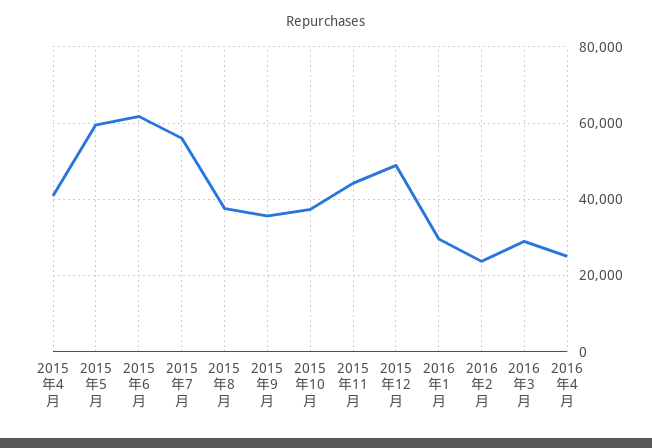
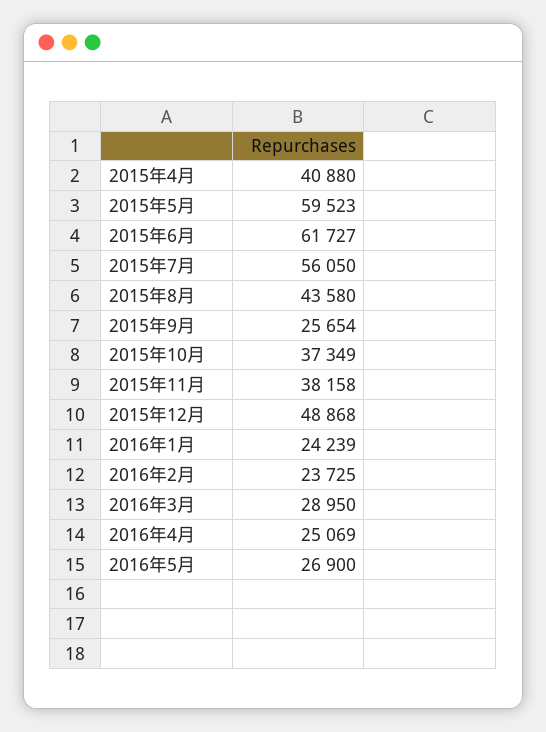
2015年8月: 38000 -> 43580
2015年9月: 36000 -> 25654
2015年11月: 44000 -> 38158
2016年1月: 30000 -> 24239
2016年5月: none -> 26900

